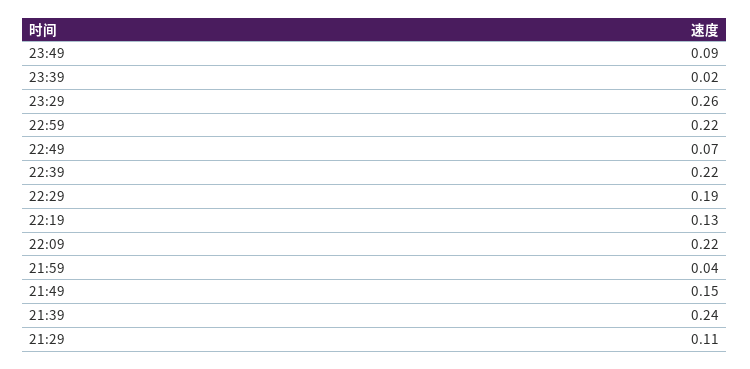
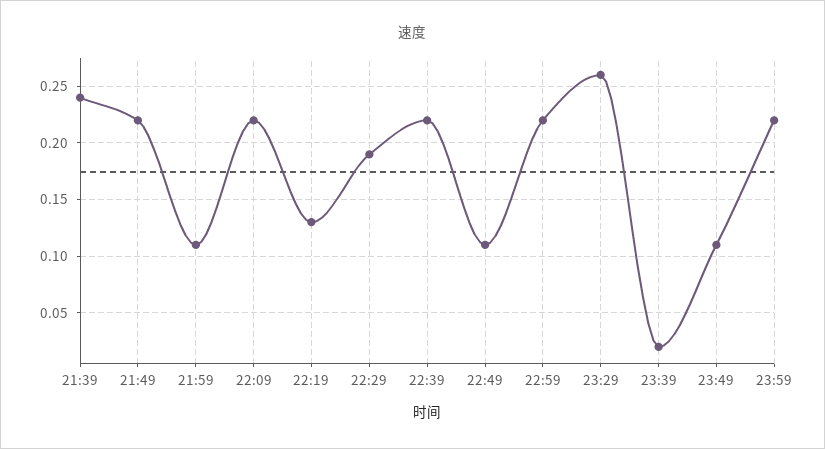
23:49: 0.09 -> 0.11
22:49: 0.07 -> 0.11
21:59: 0.04 -> 0.11
21:49: 0.15 -> 0.22
21:29: 0.11 -> none
23:59: none -> 0.22

